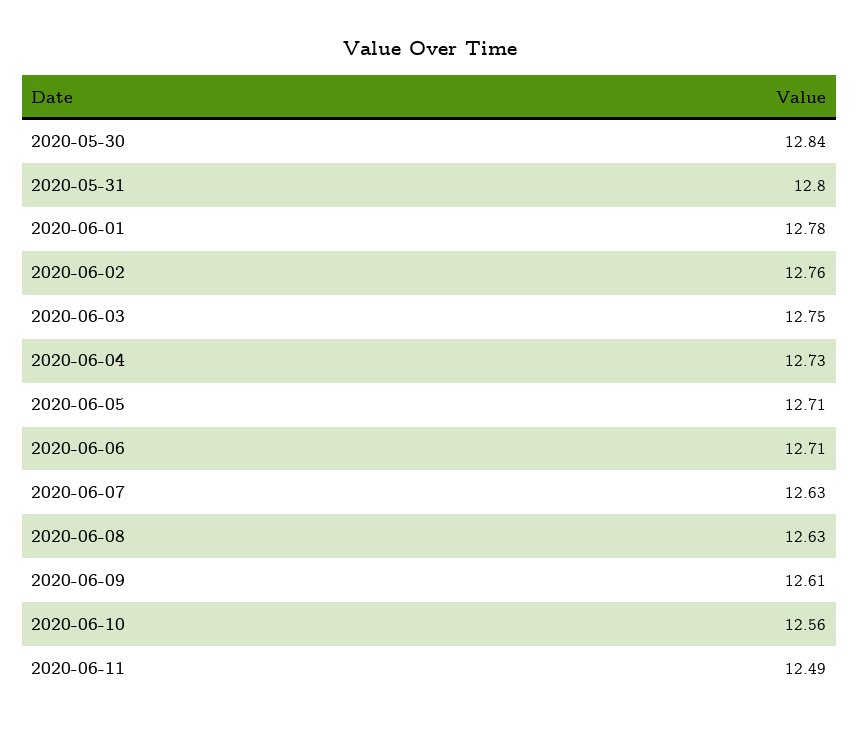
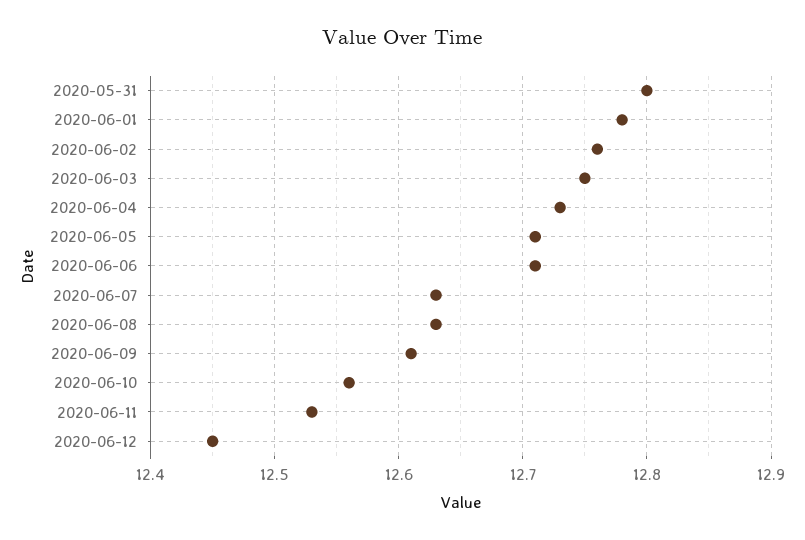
2020-05-30: 12.84 -> none
2020-06-11: 12.49 -> 12.53
2020-06-12: none -> 12.45

